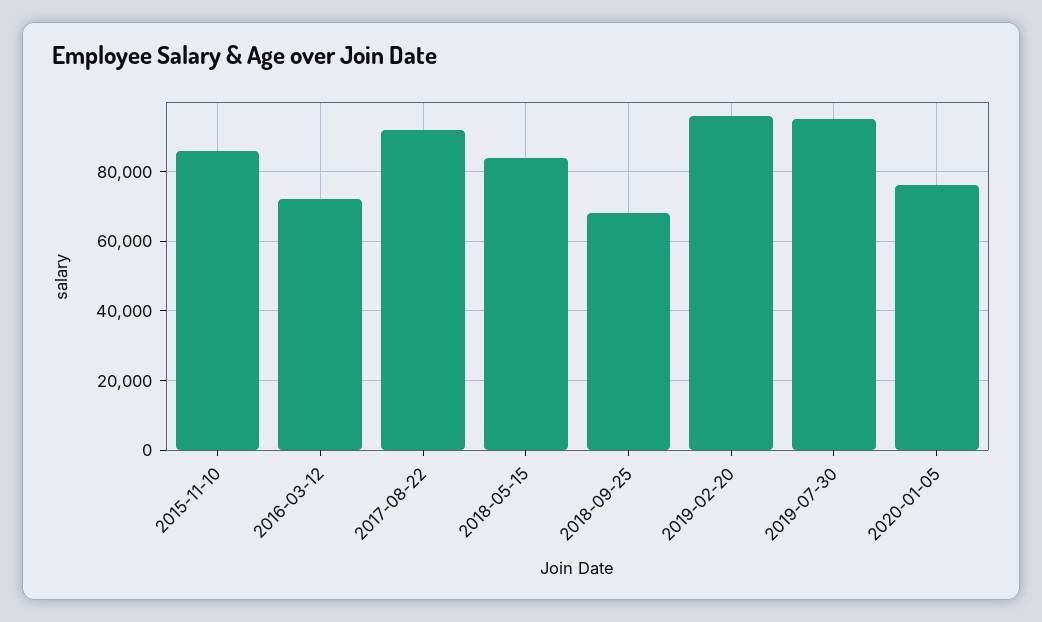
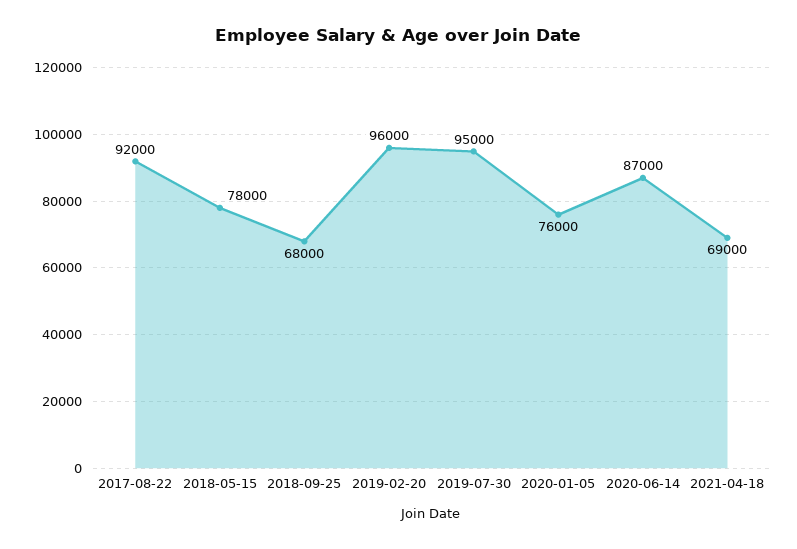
2015-11-10: 86000 -> none
2016-03-12: 72000 -> none
2018-05-15: 84000 -> 78000
2020-06-14: none -> 87000
2021-04-18: none -> 69000

